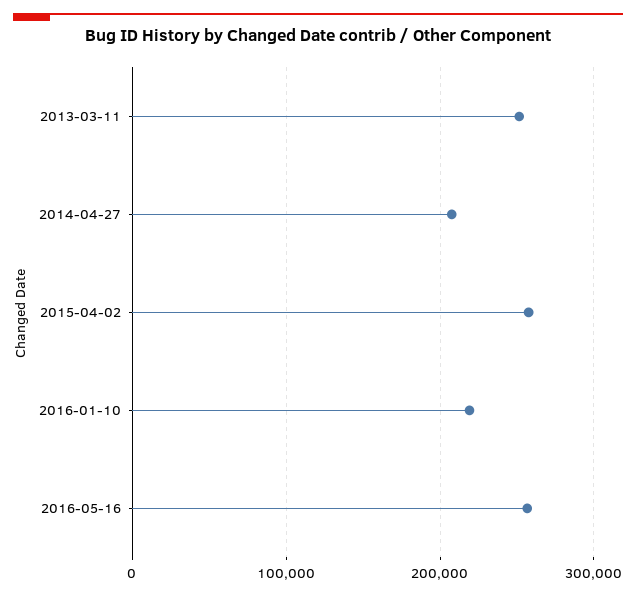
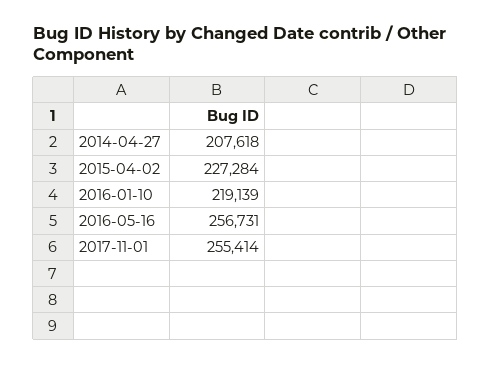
2013-03-11: 250000 -> none
2015-04-02: 260000 -> 227284
2017-11-01: none -> 255414

